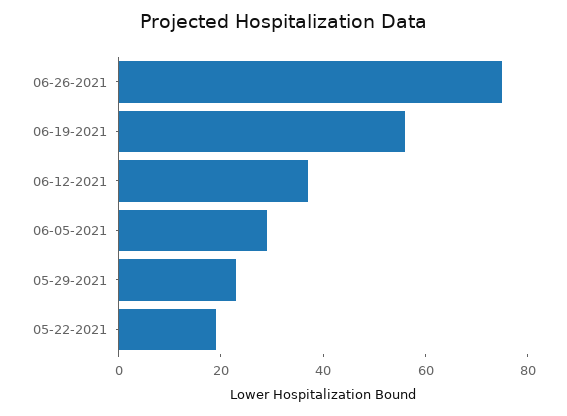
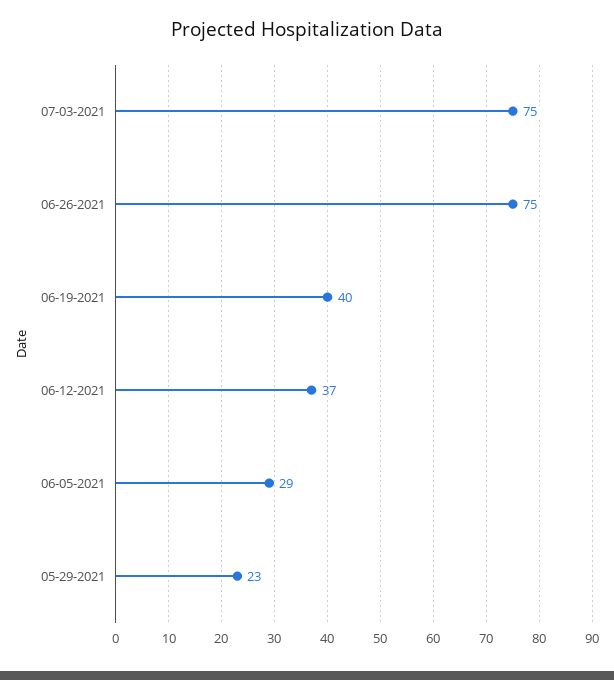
06-19-2021: 55 -> 40
05-22-2021: 20 -> none
07-03-2021: none -> 75

